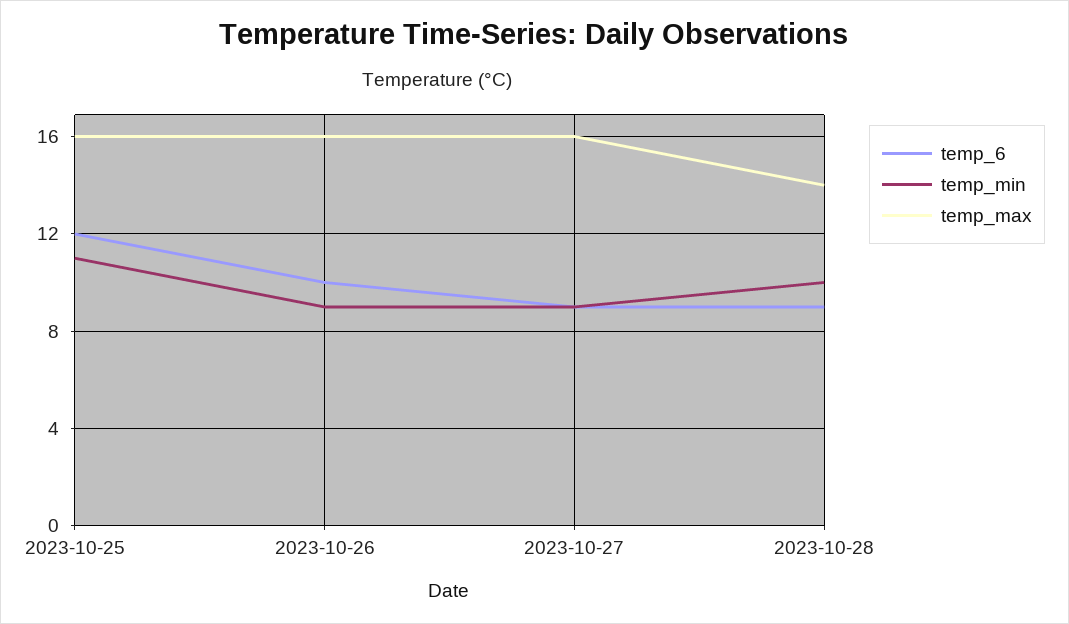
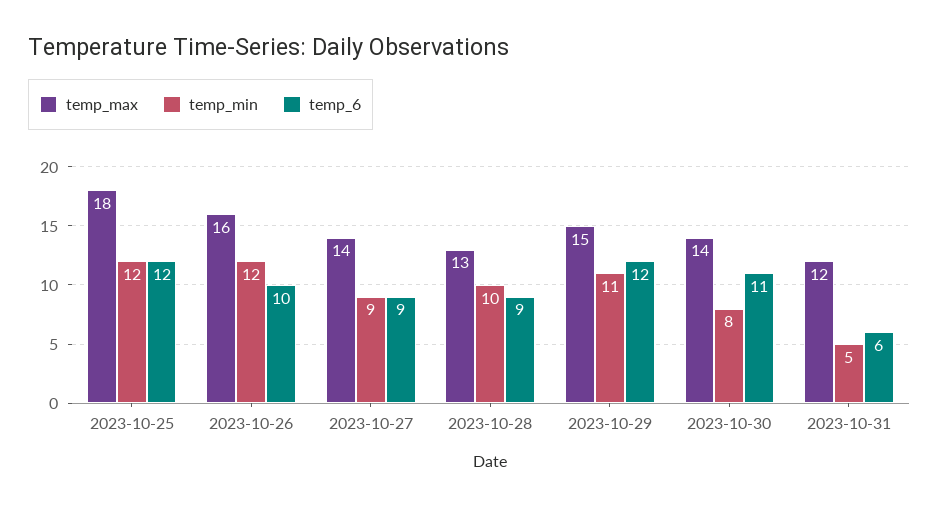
temp_min, 2023-10-25: 11 -> 12
temp_max, 2023-10-25: 16 -> 18
temp_min, 2023-10-26: 9 -> 12
temp_max, 2023-10-27: 16 -> 14
temp_max, 2023-10-28: 14 -> 13
temp_max, 2023-10-29: none -> 15
temp_min, 2023-10-29: none -> 11
temp_6, 2023-10-29: none -> 12
temp_max, 2023-10-30: none -> 14
temp_min, 2023-10-30: none -> 8
temp_6, 2023-10-30: none -> 11
temp_max, 2023-10-31: none -> 12
temp_min, 2023-10-31: none -> 5
temp_6, 2023-10-31: none -> 6

